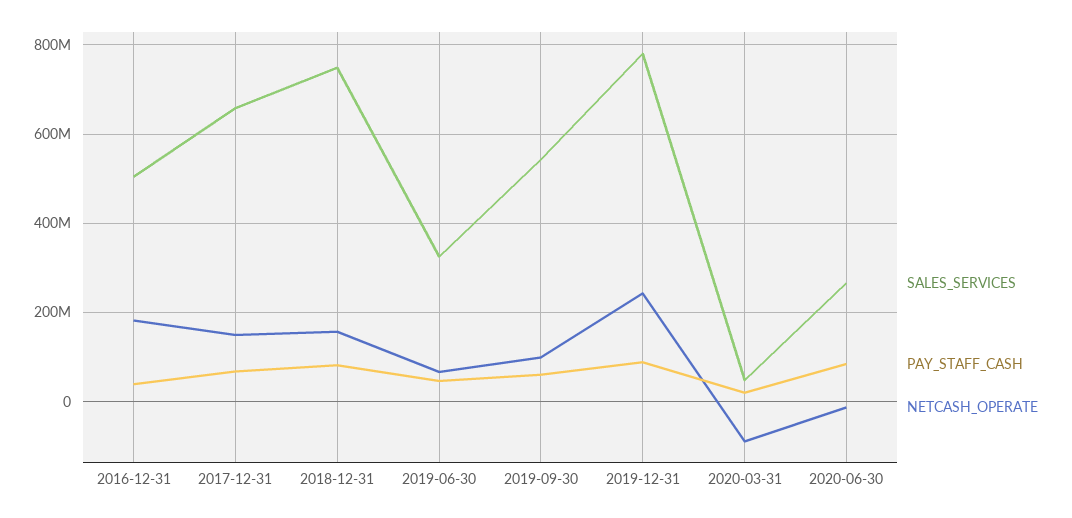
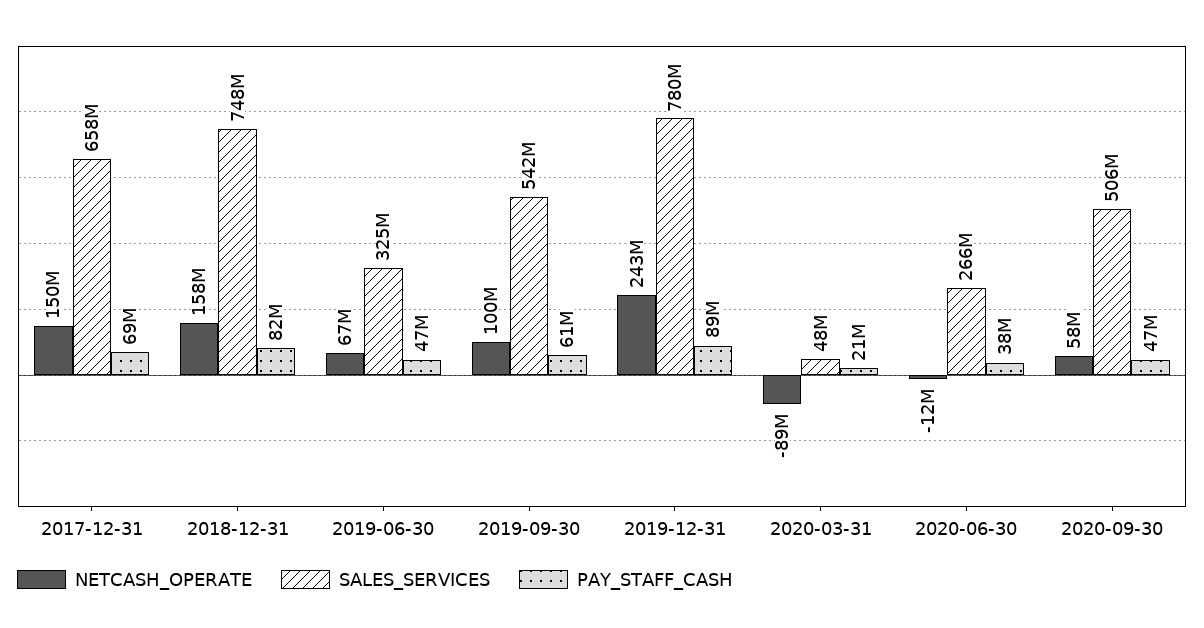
SALES_SERVICES, 2016-12-31: 500000000 -> none
PAY_STAFF_CASH, 2016-12-31: 40000000 -> none
NETCASH_OPERATE, 2016-12-31: 180000000 -> none
PAY_STAFF_CASH, 2020-06-30: 80000000 -> 38000000
NETCASH_OPERATE, 2020-09-30: none -> 58000000
SALES_SERVICES, 2020-09-30: none -> 506000000
PAY_STAFF_CASH, 2020-09-30: none -> 47000000

